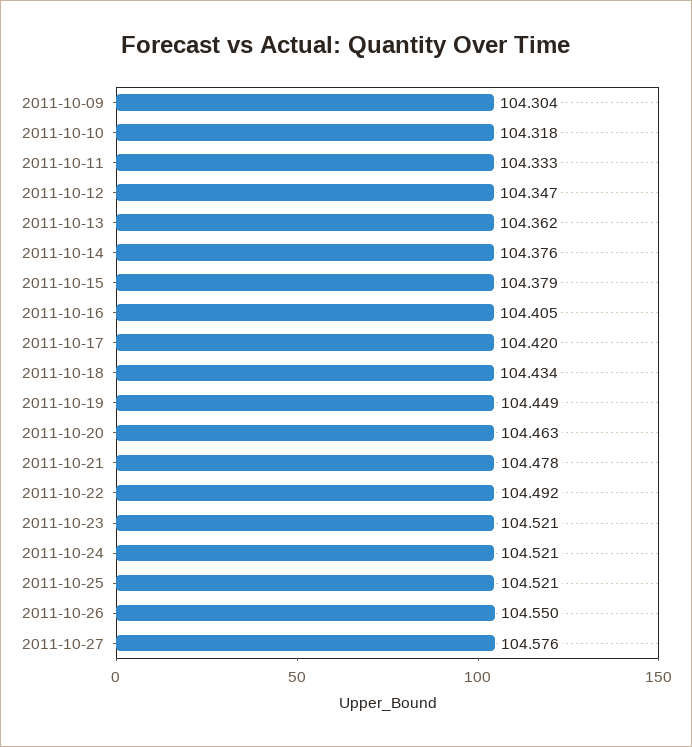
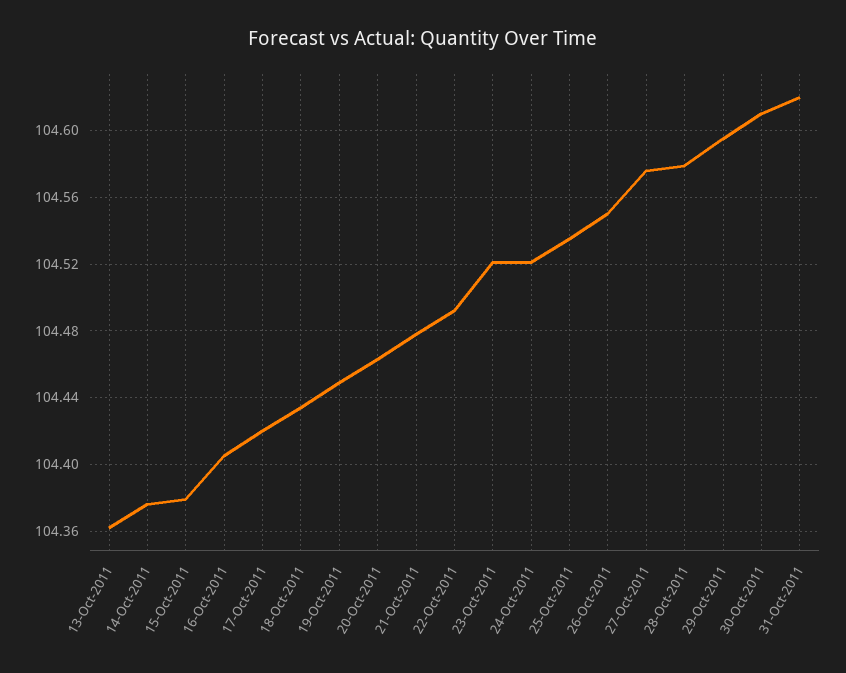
2011-10-09: 104.304 -> none
2011-10-10: 104.318 -> none
2011-10-11: 104.333 -> none
2011-10-12: 104.347 -> none
2011-10-25: 104.521 -> 104.535
28-Oct-2011: none -> 104.58
29-Oct-2011: none -> 104.595
30-Oct-2011: none -> 104.61
31-Oct-2011: none -> 104.62

